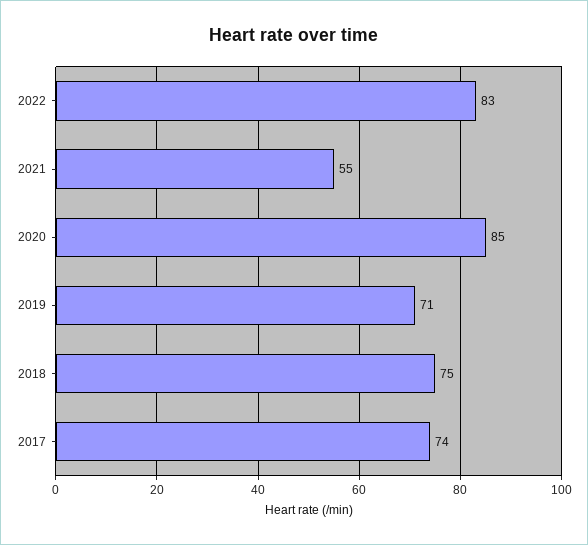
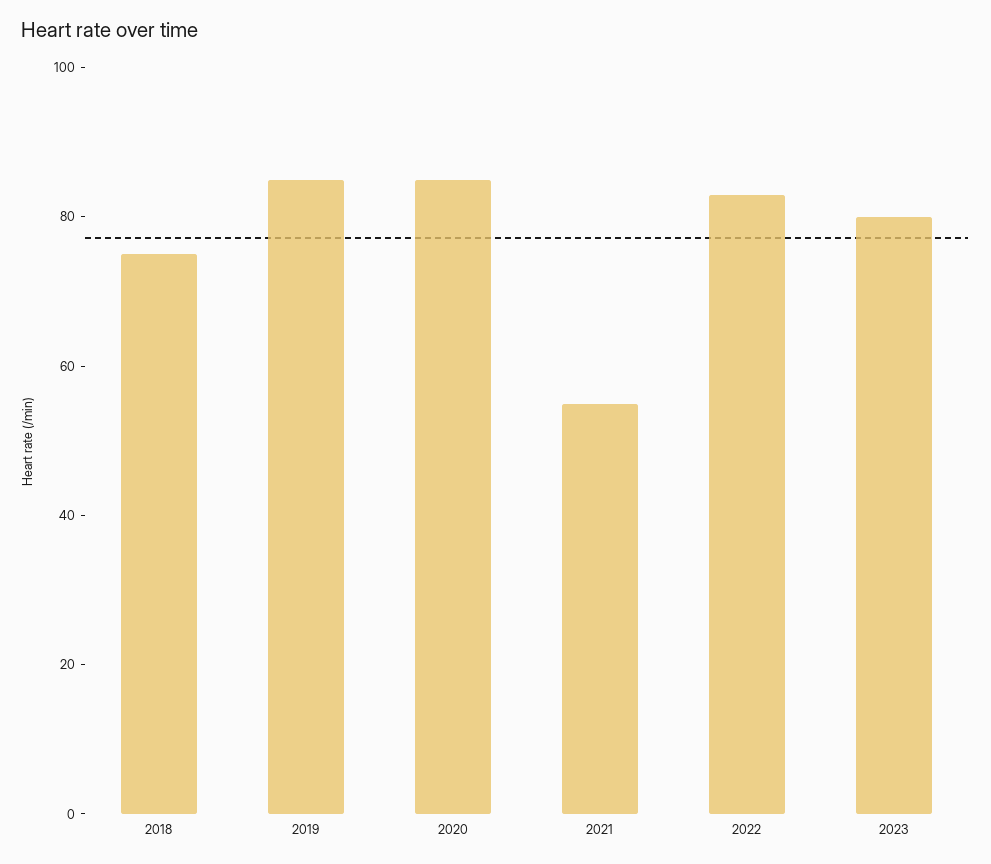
2019: 71 -> 85
2017: 74 -> none
2023: none -> 80

